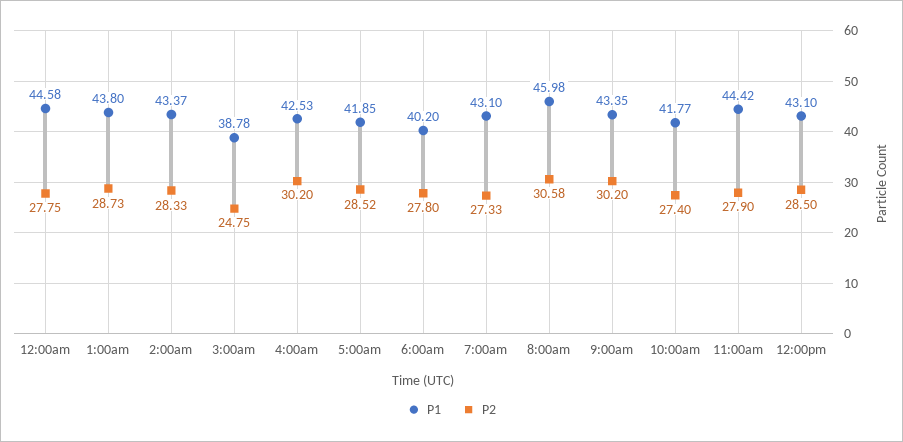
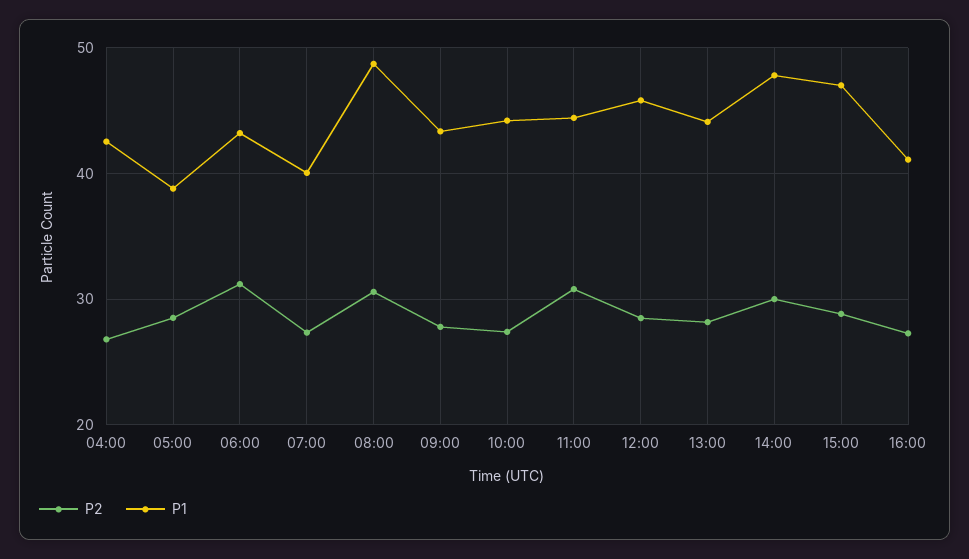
P1, 12:00am: 44.58 -> none
P2, 12:00am: 27.75 -> none
P1, 1:00am: 43.8 -> none
P2, 1:00am: 28.73 -> none
P1, 2:00am: 43.37 -> none
P2, 2:00am: 28.33 -> none
P1, 3:00am: 38.78 -> none
P2, 3:00am: 24.75 -> none
P2, 4:00am: 30.2 -> 27
P1, 5:00am: 41.85 -> 39
P1, 6:00am: 40.2 -> 43
P2, 6:00am: 27.8 -> 31
P1, 7:00am: 43.1 -> 40
P1, 8:00am: 45.98 -> 49
P2, 9:00am: 30.2 -> 28
P1, 10:00am: 41.77 -> 44
P2, 11:00am: 27.9 -> 31
P1, 12:00pm: 43.1 -> 46
P2, 13:00: none -> 28
P1, 13:00: none -> 44
P2, 14:00: none -> 30
P1, 14:00: none -> 48
P2, 15:00: none -> 29
P1, 15:00: none -> 47
P2, 16:00: none -> 27
P1, 16:00: none -> 41

